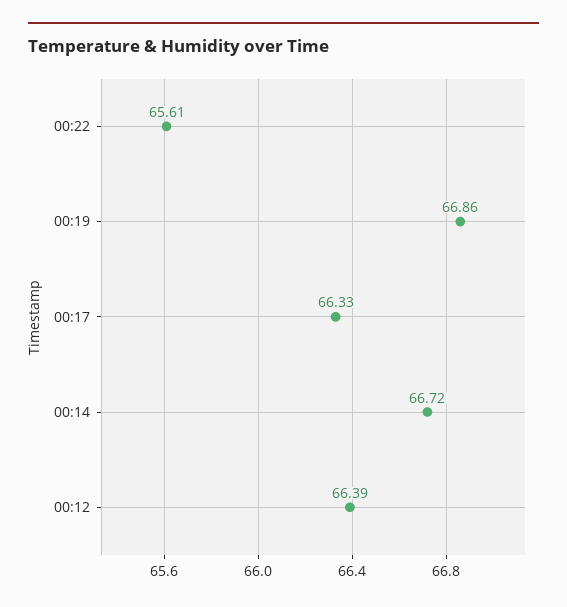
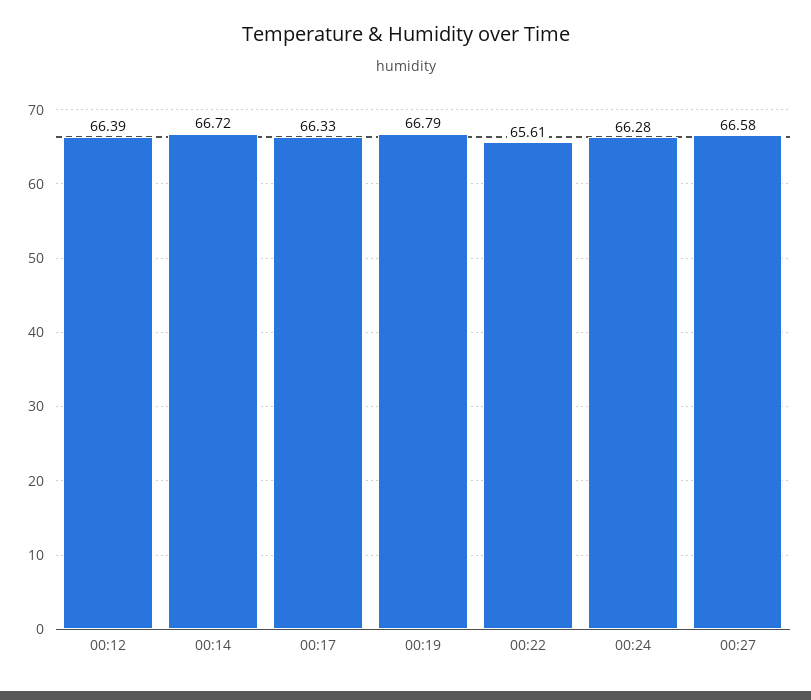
00:19: 66.86 -> 66.79
00:24: none -> 66.28
00:27: none -> 66.58

